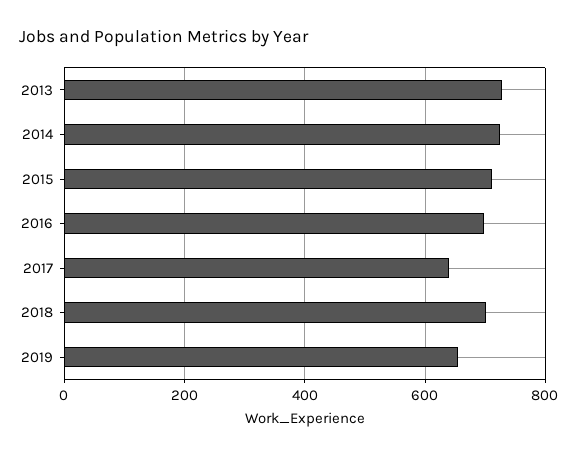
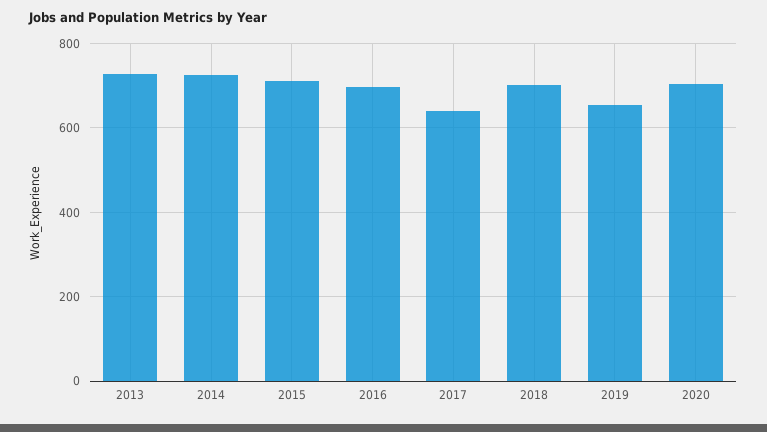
2020: none -> 700

